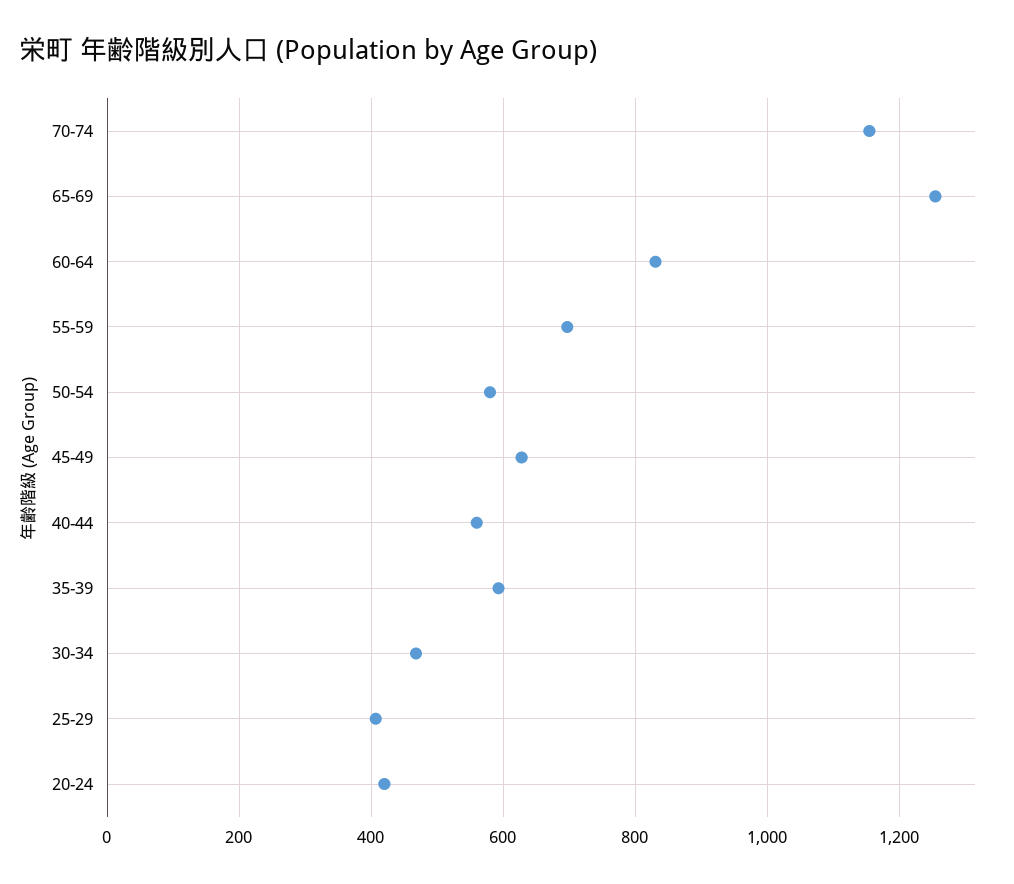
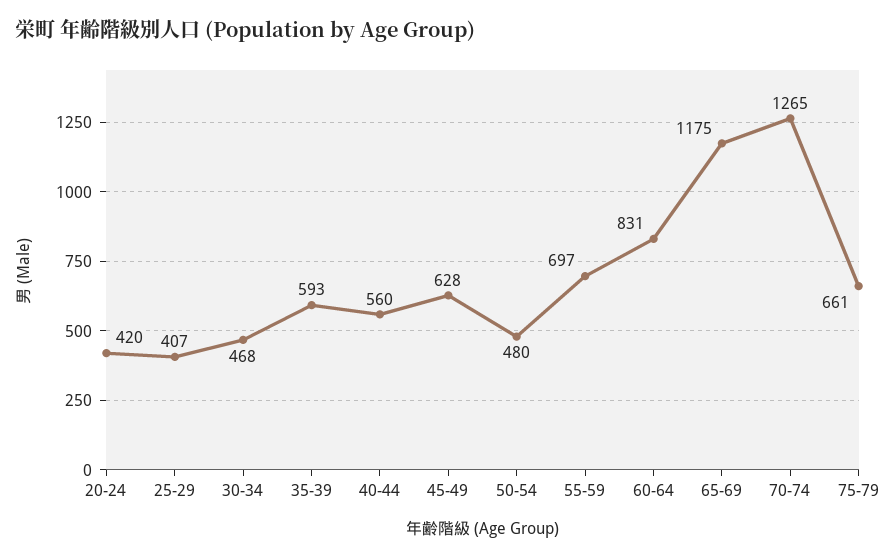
70-74: 1160 -> 1265
65-69: 1260 -> 1175
50-54: 580 -> 480
75-79: none -> 661

